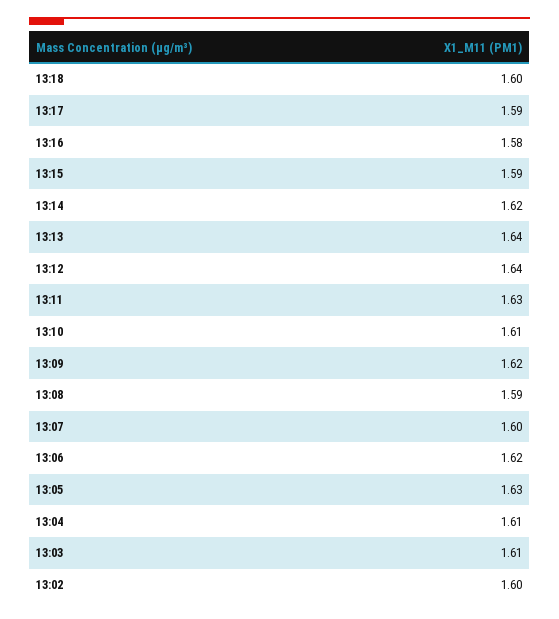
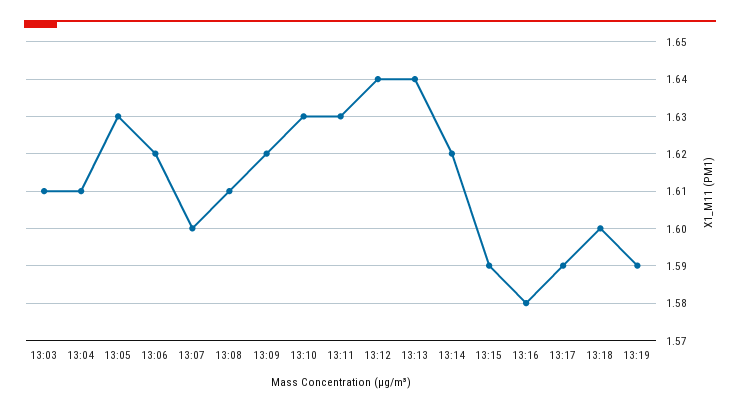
13:10: 1.61 -> 1.63
13:08: 1.59 -> 1.61
13:02: 1.6 -> none
13:19: none -> 1.59

